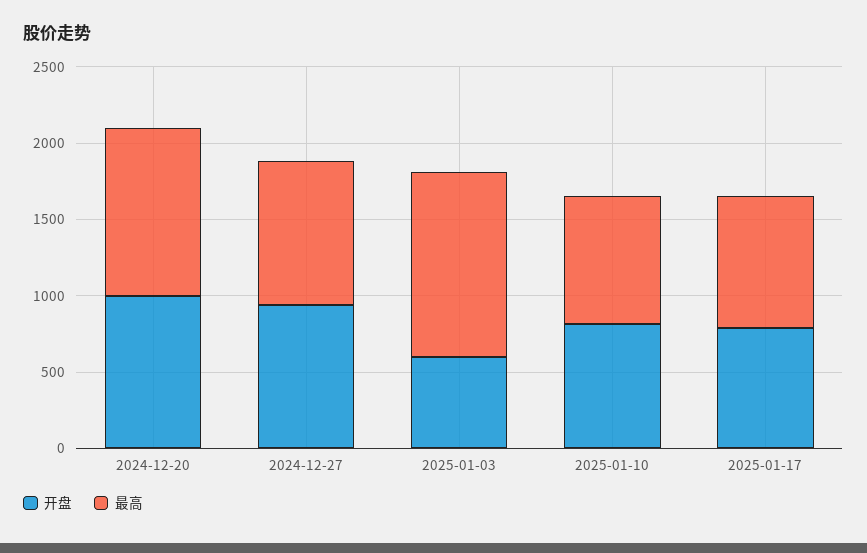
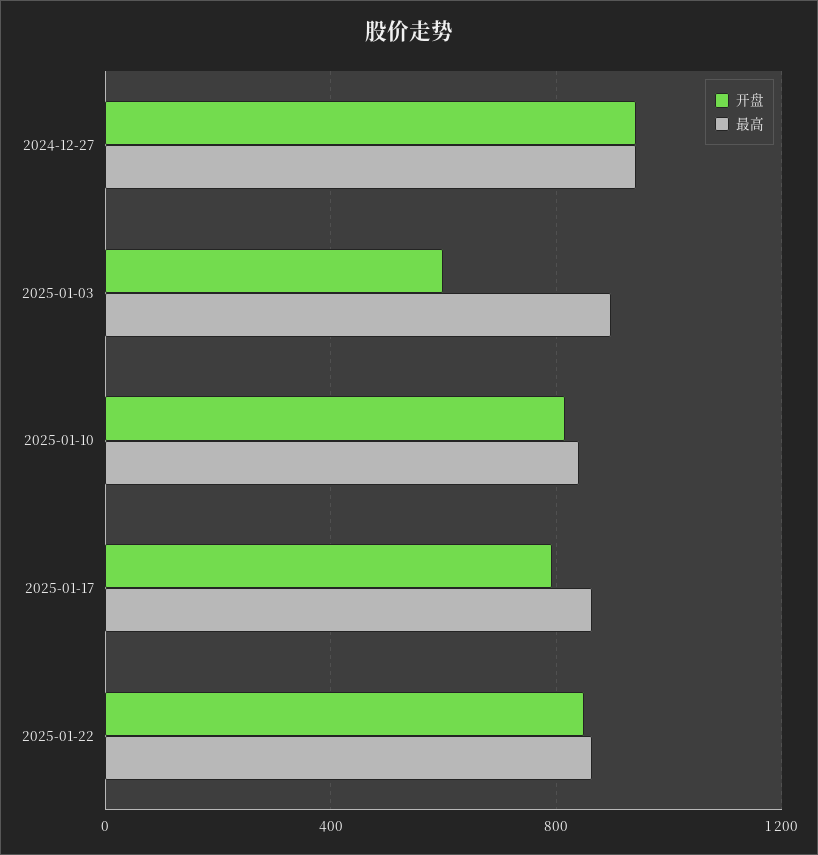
开盘, 2024-12-20: 1000 -> none
最高, 2024-12-20: 1100 -> none
最高, 2025-01-03: 1200 -> 900
开盘, 2025-01-22: none -> 850
最高, 2025-01-22: none -> 850

